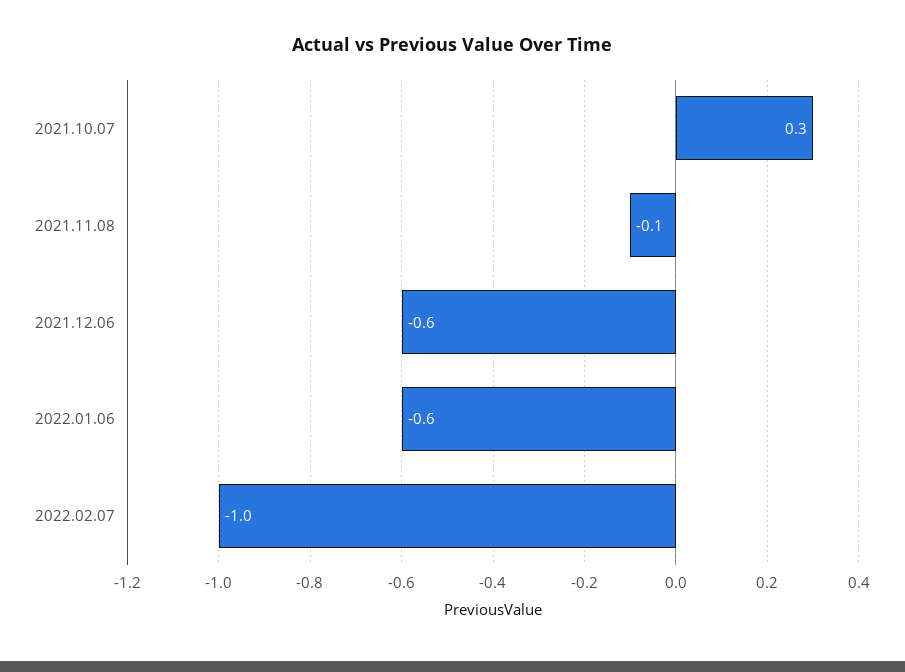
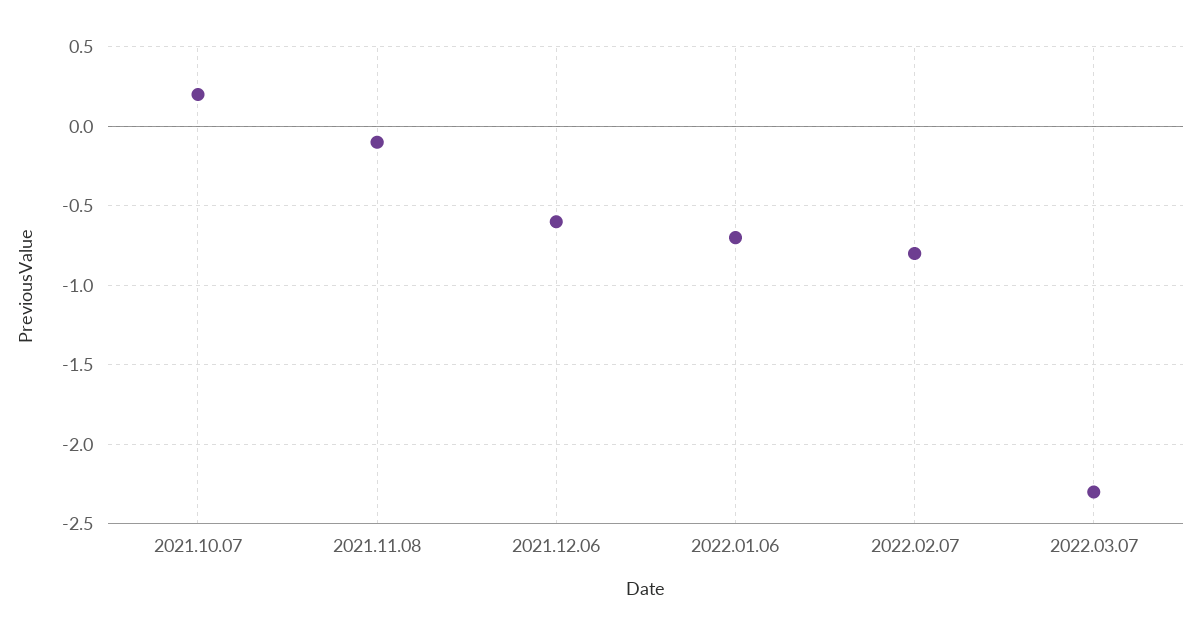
2021.10.07: 0.3 -> 0.2
2022.01.06: -0.6 -> -0.7
2022.02.07: -1 -> -0.8
2022.03.07: none -> -2.3

